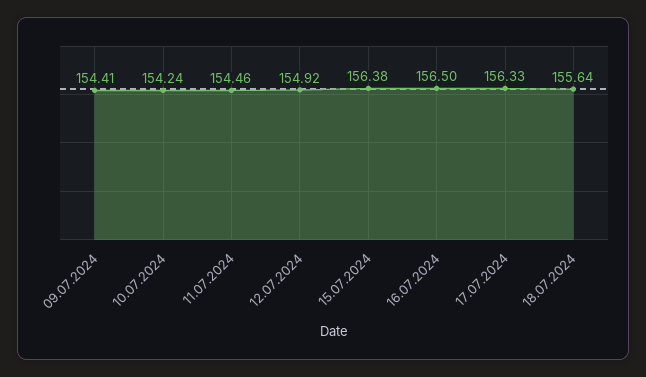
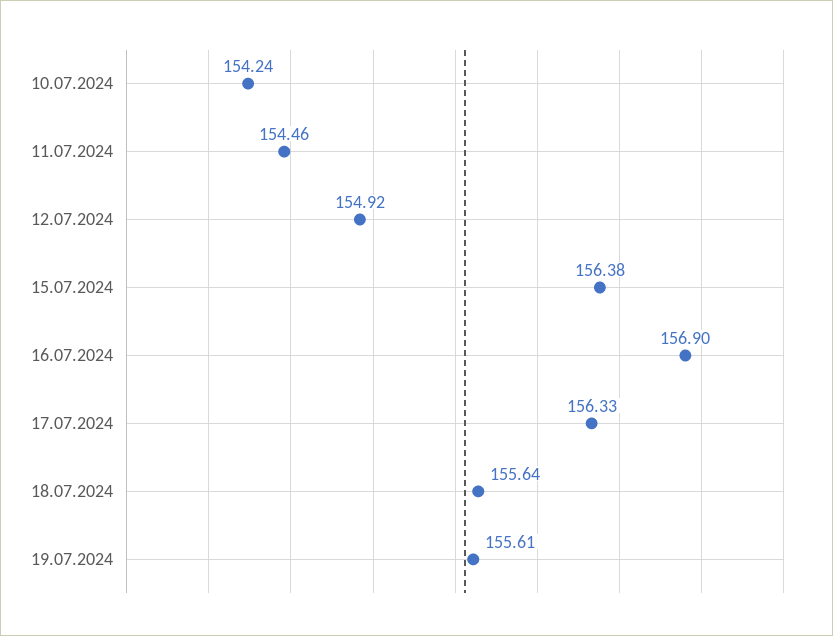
09.07.2024: 154.41 -> none
16.07.2024: 156.5 -> 156.9
19.07.2024: none -> 155.61

